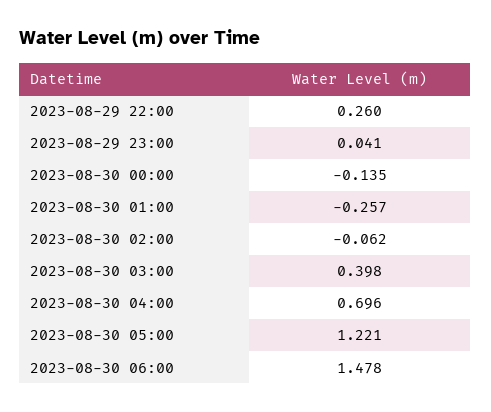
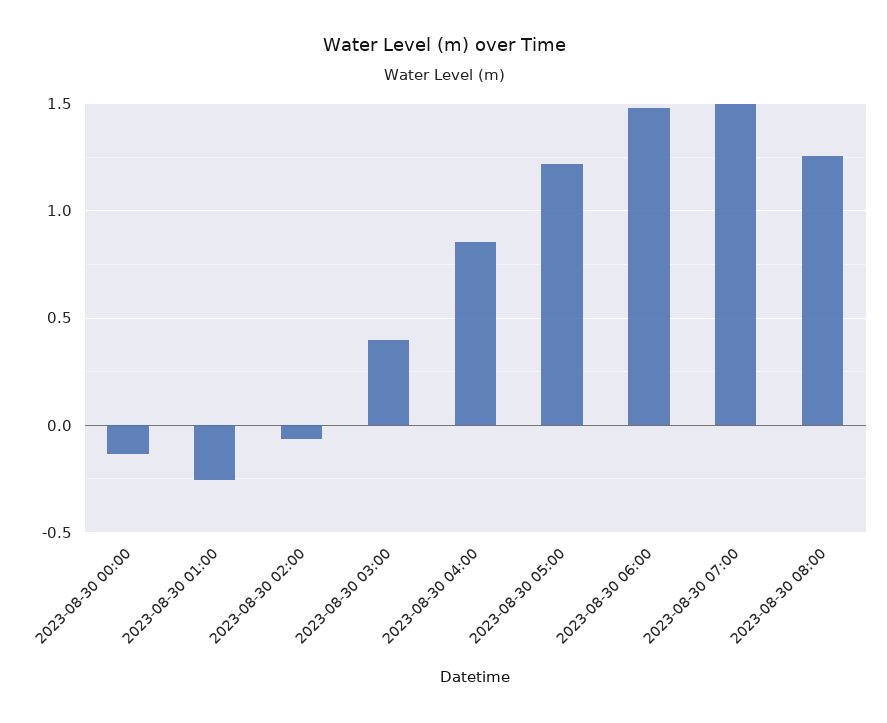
2023-08-29 22:00: 0.26 -> none
2023-08-29 23:00: 0.041 -> none
2023-08-30 04:00: 0.696 -> 0.85
2023-08-30 07:00: none -> 1.5
2023-08-30 08:00: none -> 1.25

